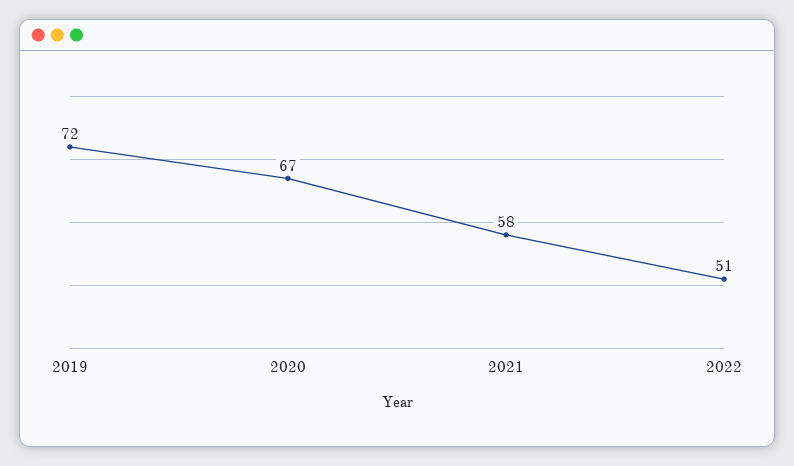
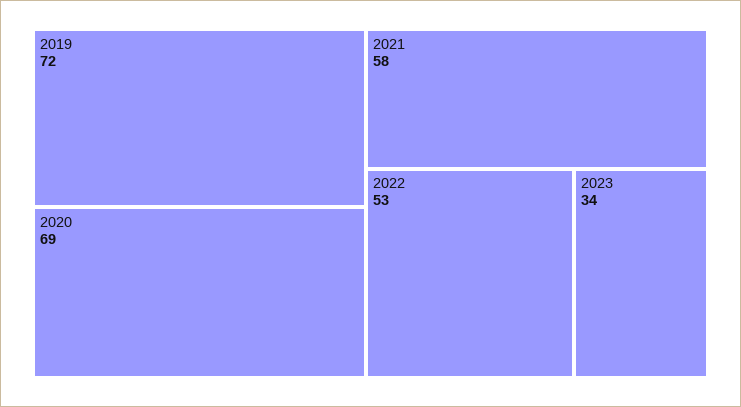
2020: 67 -> 69
2022: 51 -> 53
2023: none -> 34

